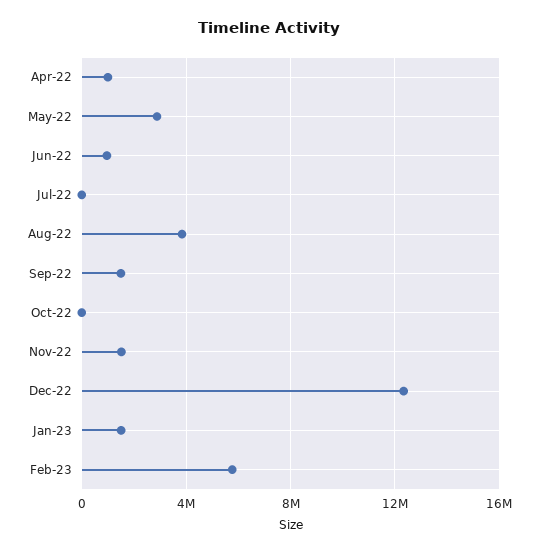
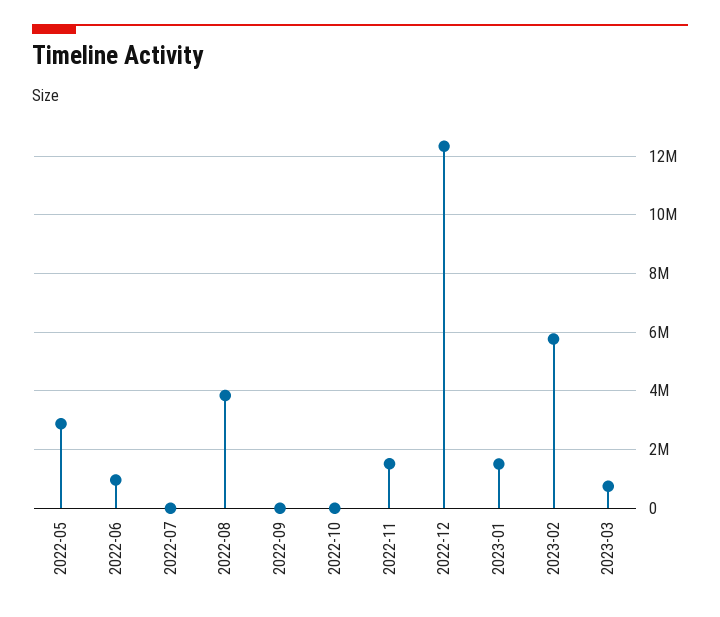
Apr-22: 1000000 -> none
Sep-22: 1500000 -> 0
2023-03: none -> 750000

